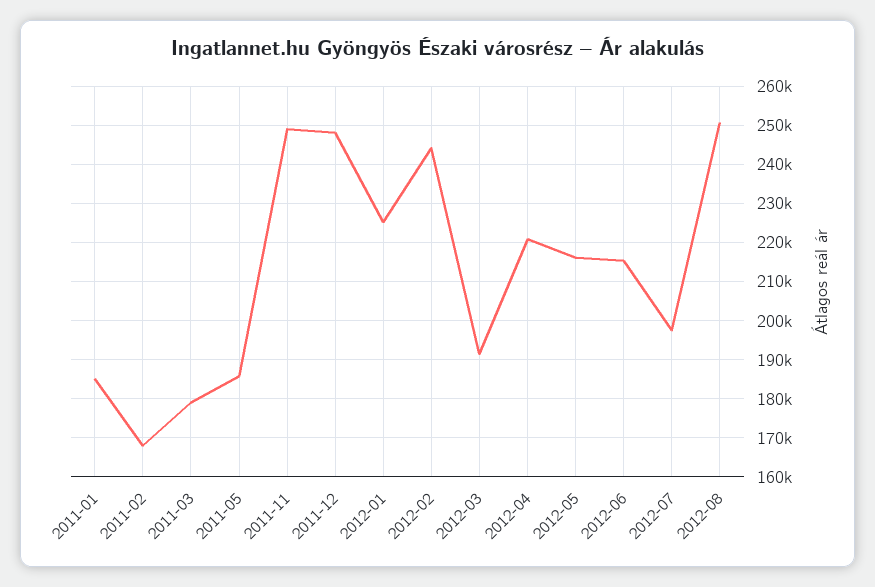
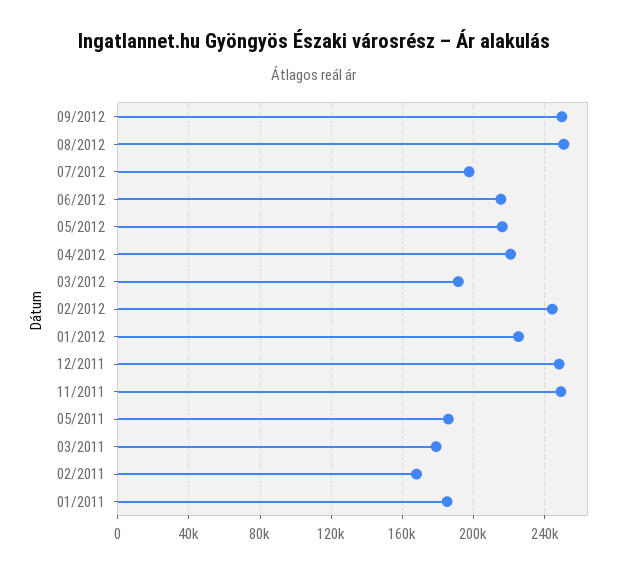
09/2012: none -> 250000

